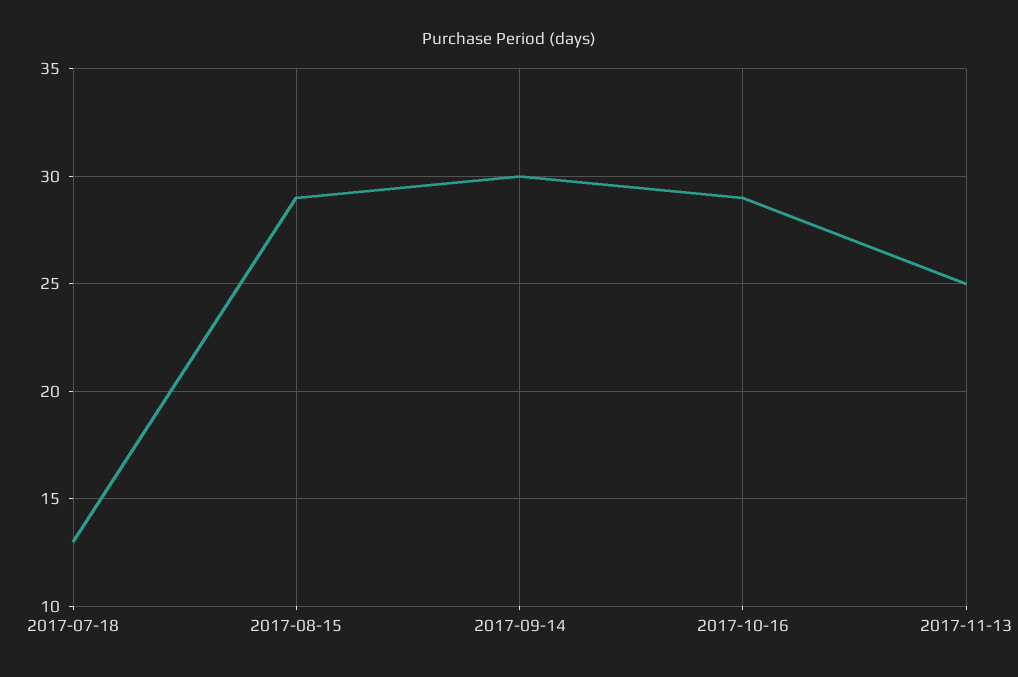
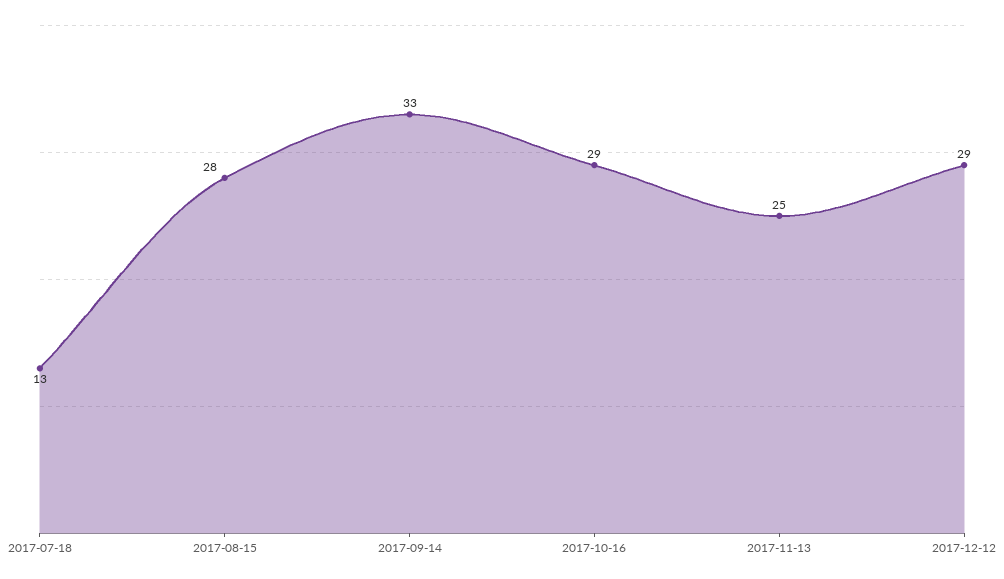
2017-08-15: 29 -> 28
2017-09-14: 30 -> 33
2017-12-12: none -> 29

